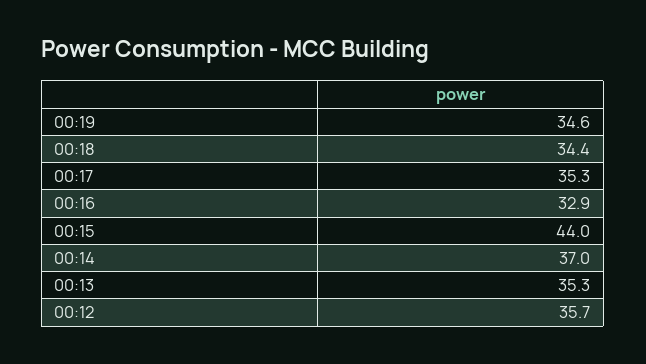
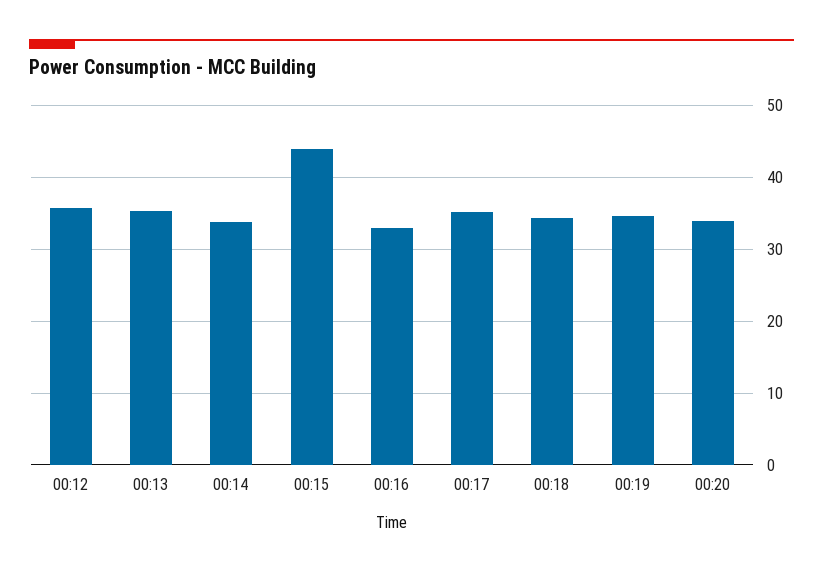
00:14: 37 -> 34
00:20: none -> 34

